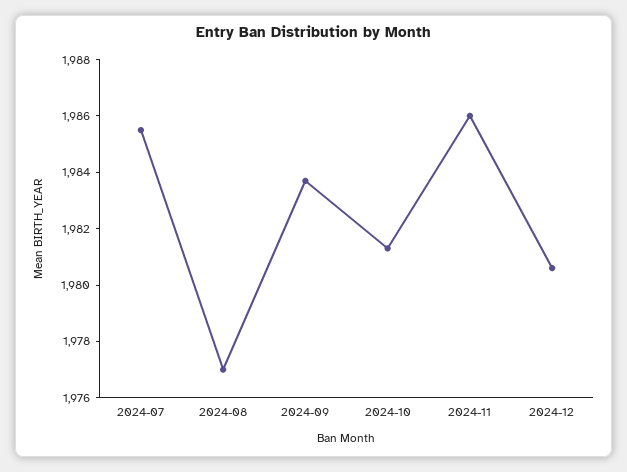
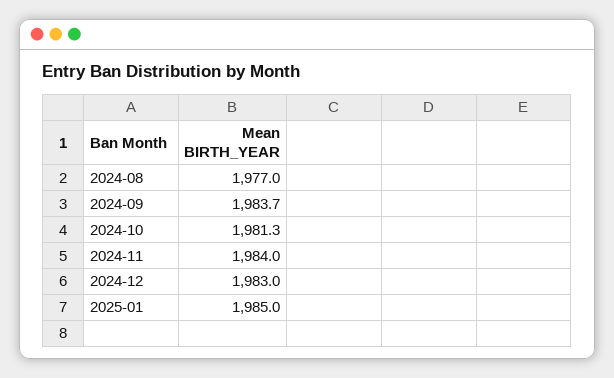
2024-07: 1985.5 -> none
2024-11: 1986 -> 1984
2024-12: 1980.5 -> 1983
2025-01: none -> 1985

